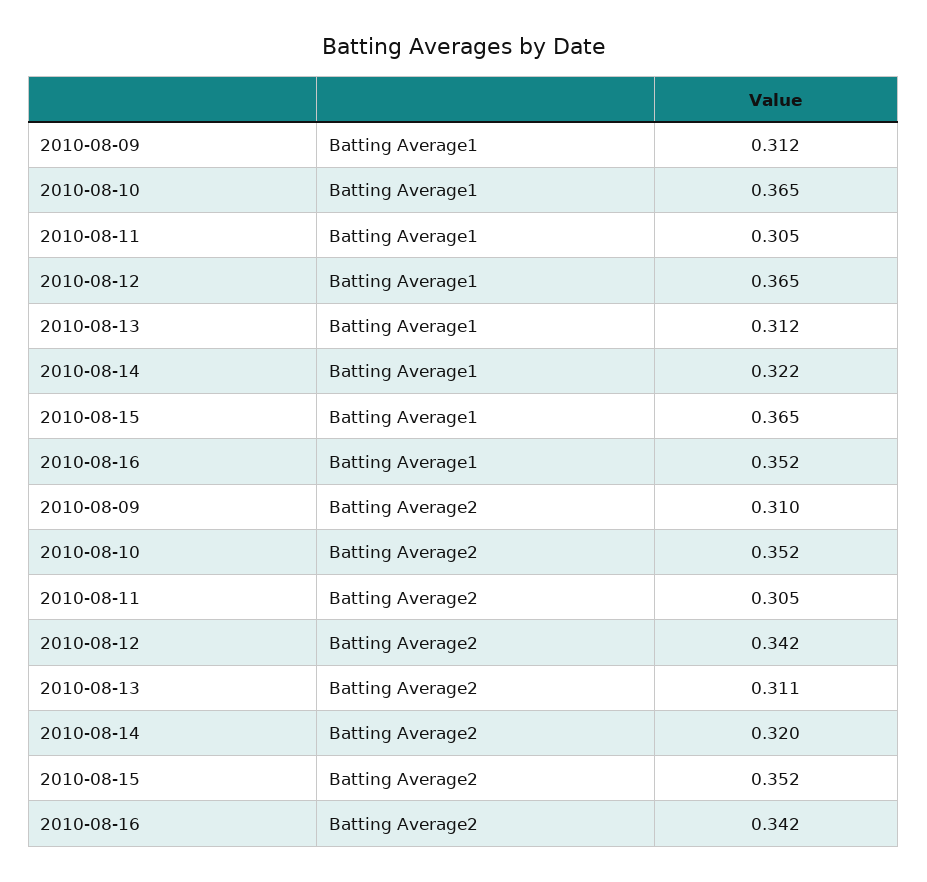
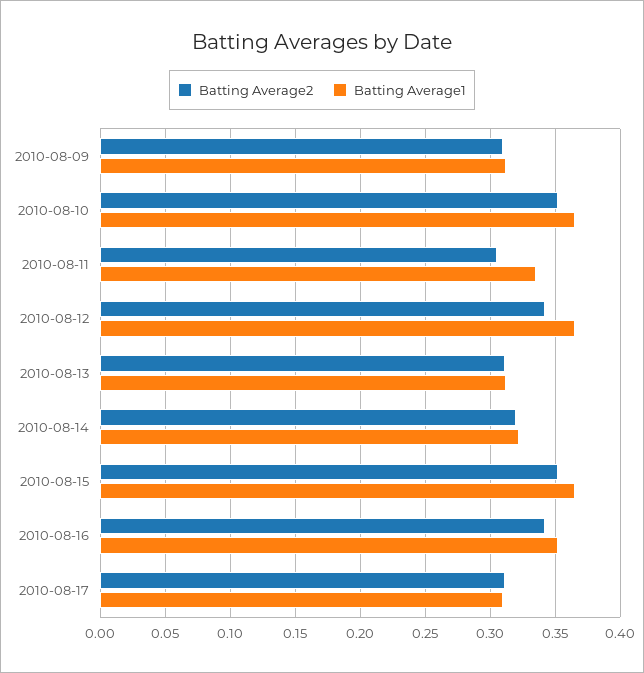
Batting Average1, 2010-08-11: 0.305 -> 0.335
Batting Average2, 2010-08-17: none -> 0.31
Batting Average1, 2010-08-17: none -> 0.31

